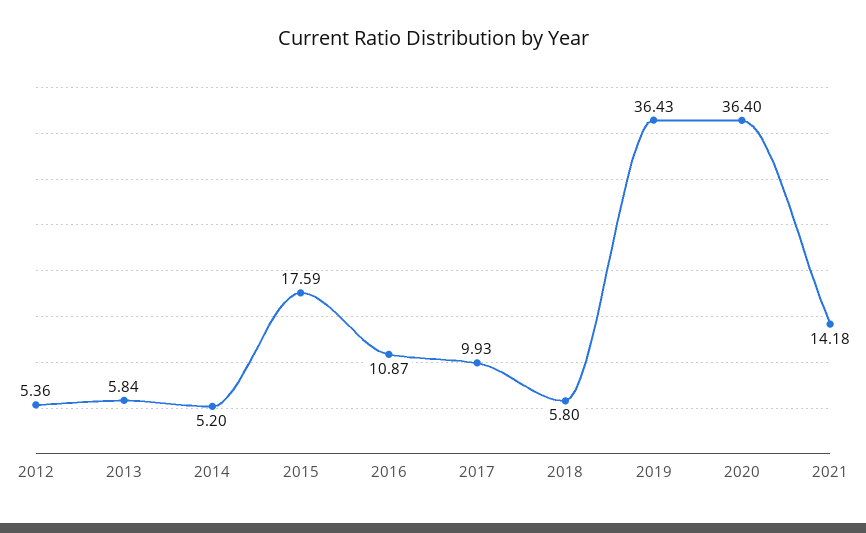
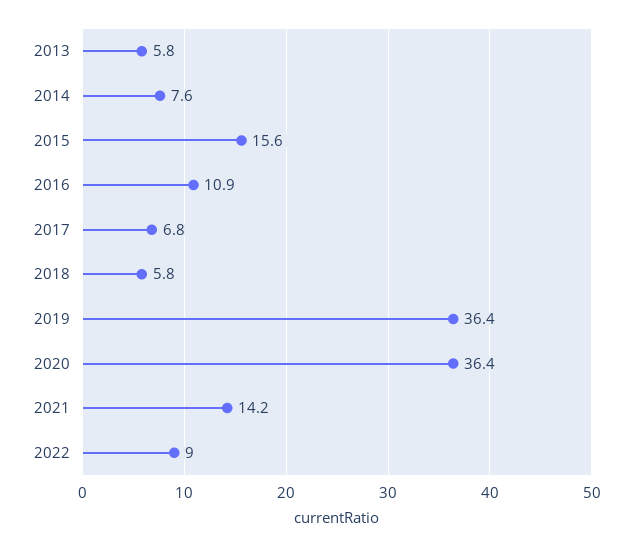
2012: 5.36 -> none
2014: 5.2 -> 7.6
2015: 17.59 -> 15.6
2017: 9.93 -> 6.8
2022: none -> 9

